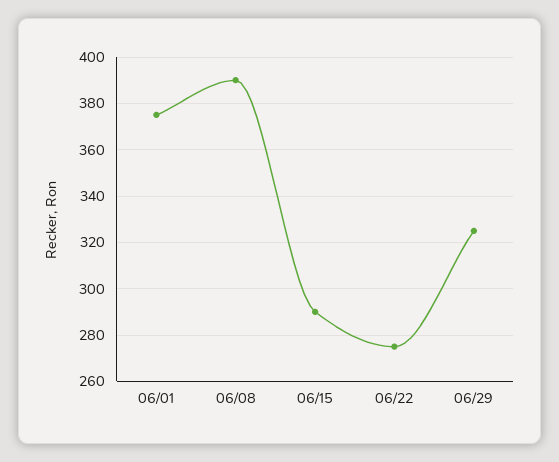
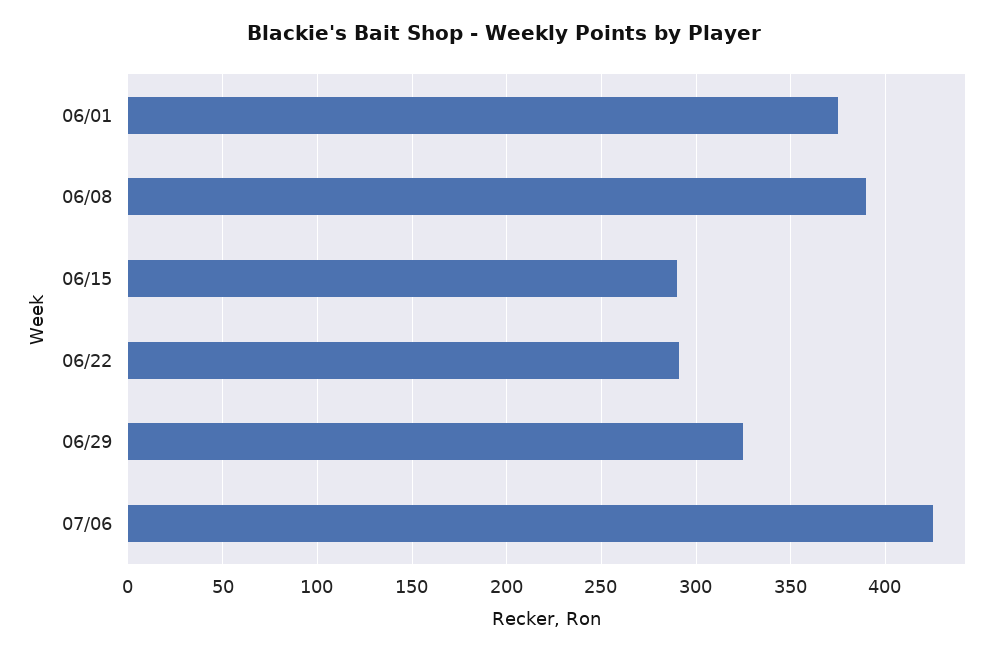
06/22: 275 -> 290
07/06: none -> 425

